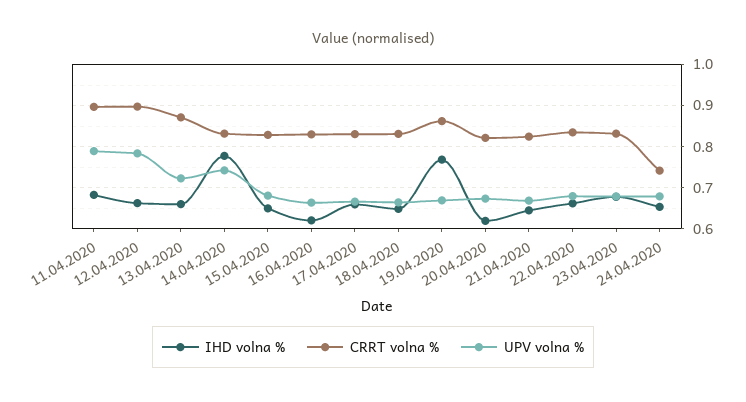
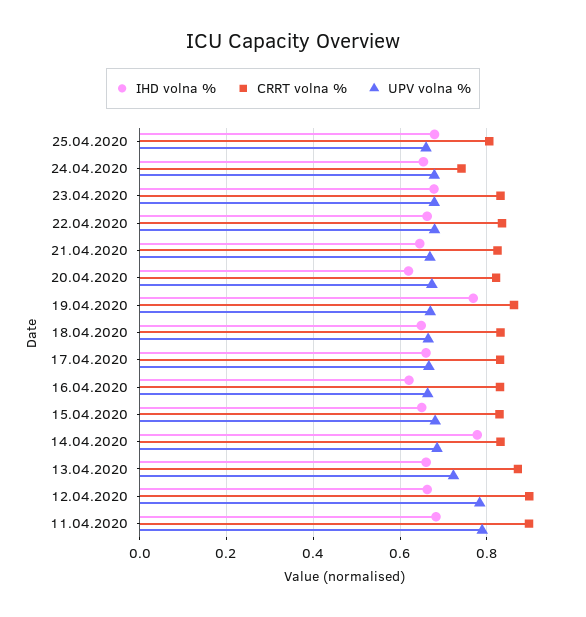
UPV volna %, 14.04.2020: 0.74 -> 0.68
IHD volna %, 25.04.2020: none -> 0.68
CRRT volna %, 25.04.2020: none -> 0.8
UPV volna %, 25.04.2020: none -> 0.66

